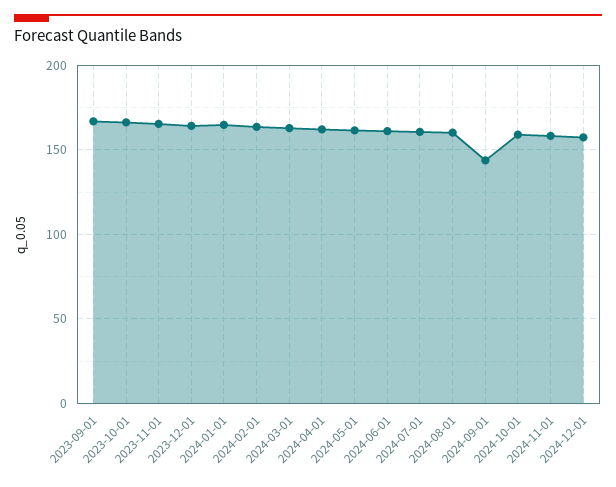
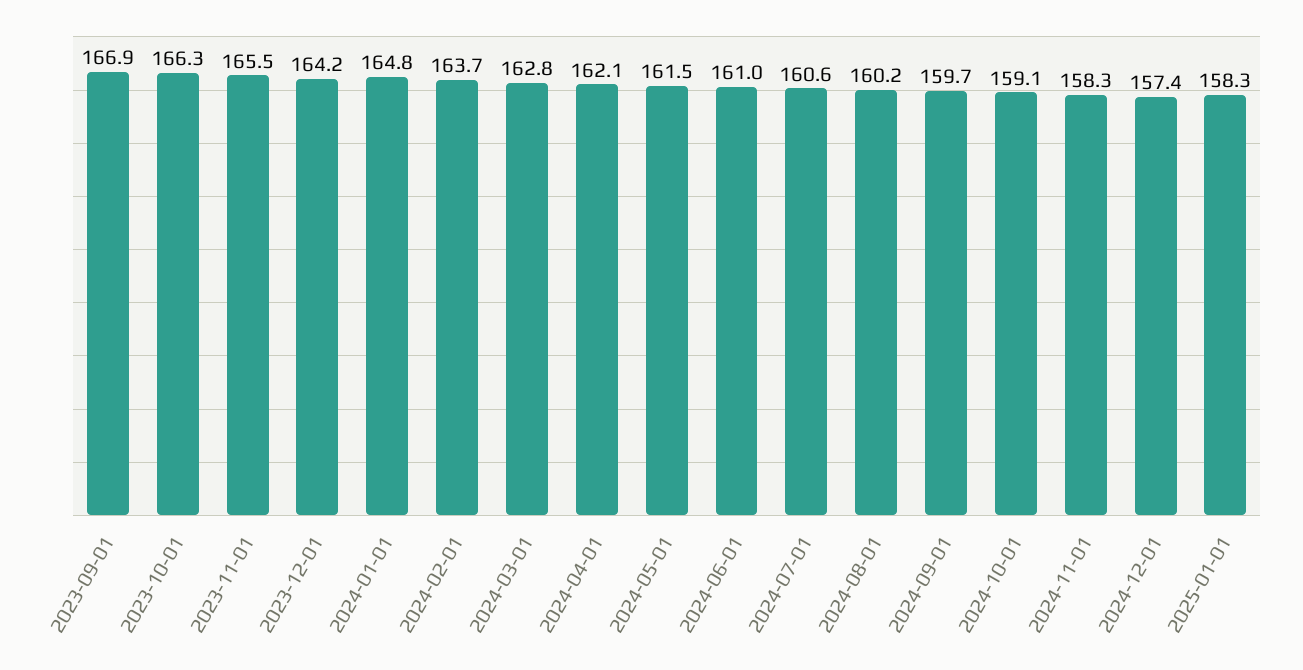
2024-09-01: 145 -> 159.7
2025-01-01: none -> 158.3

